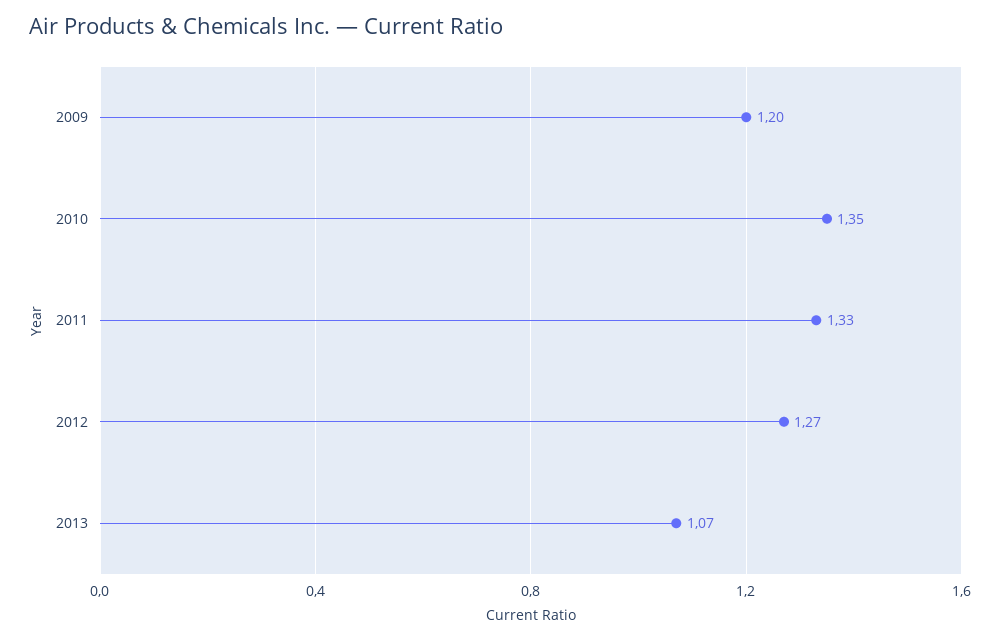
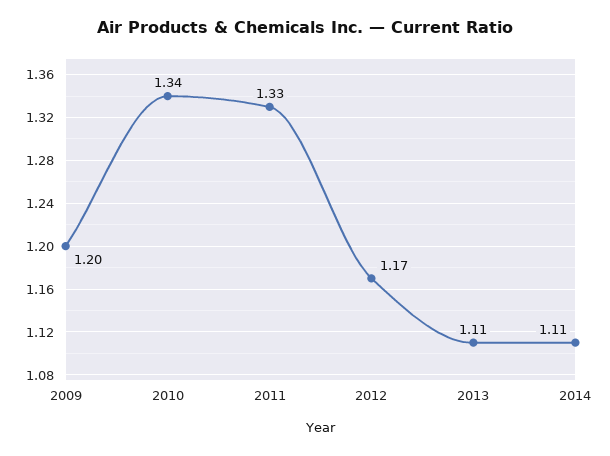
2010: 1.35 -> 1.34
2012: 1.27 -> 1.17
2013: 1.07 -> 1.11
2014: none -> 1.11

